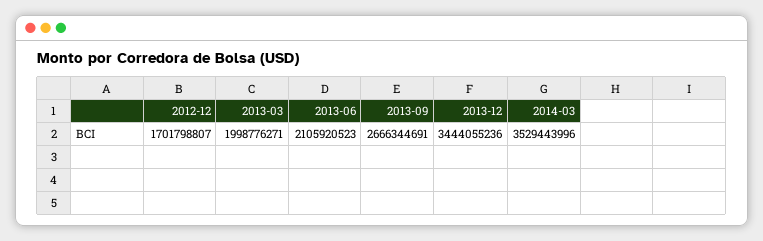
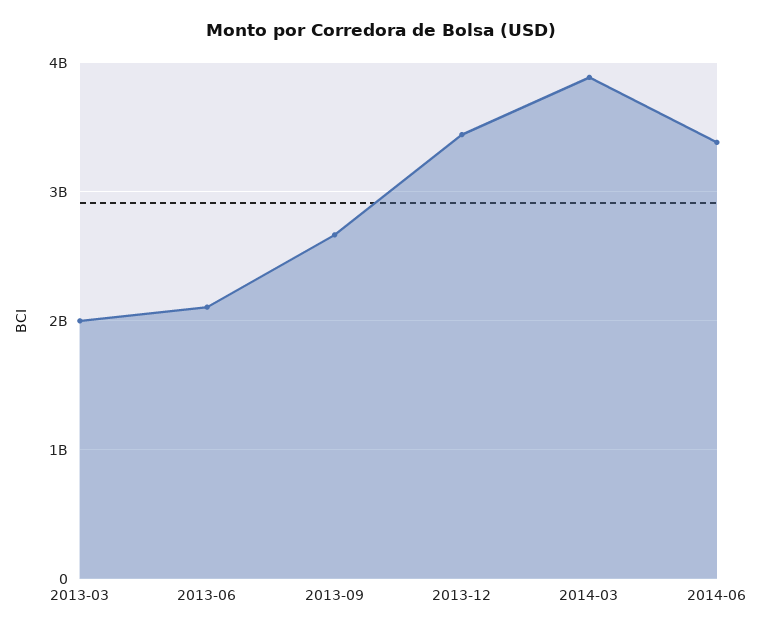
2012-12: 1701798807 -> none
2014-03: 3529443996 -> 3900000000
2014-06: none -> 3400000000

